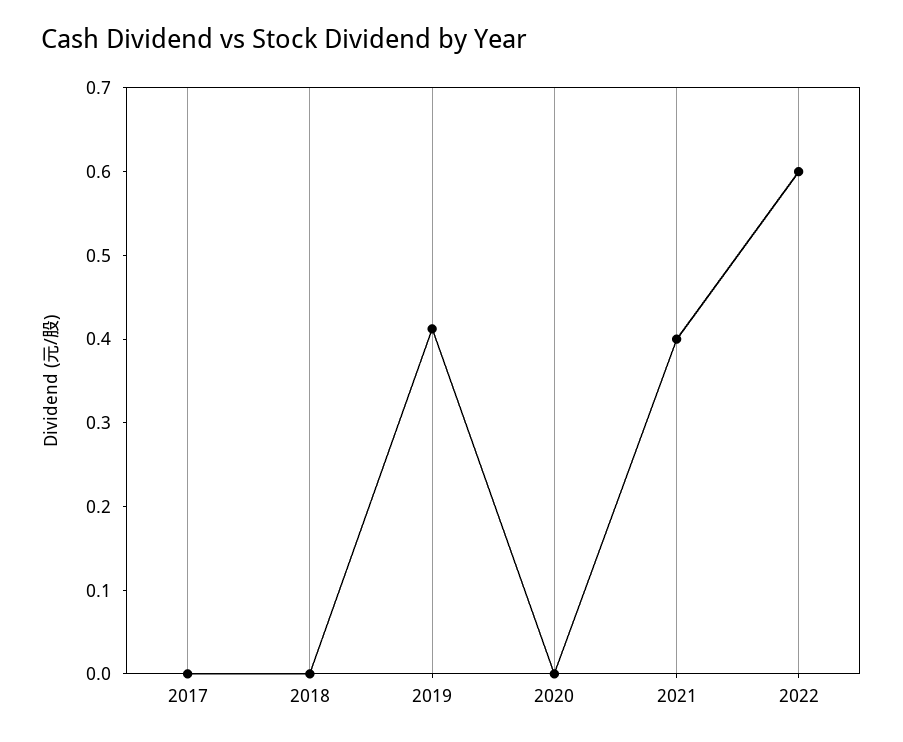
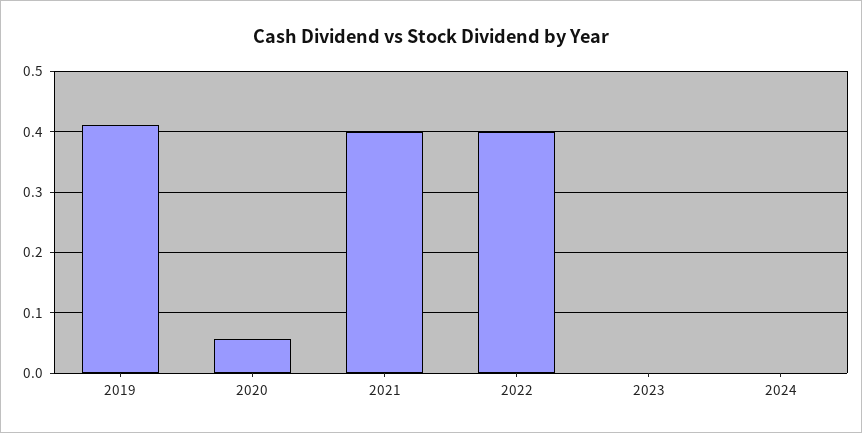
2017: 0 -> none
2018: 0 -> none
2020: 0 -> 0.06
2022: 0.6 -> 0.4
2023: none -> 0
2024: none -> 0

